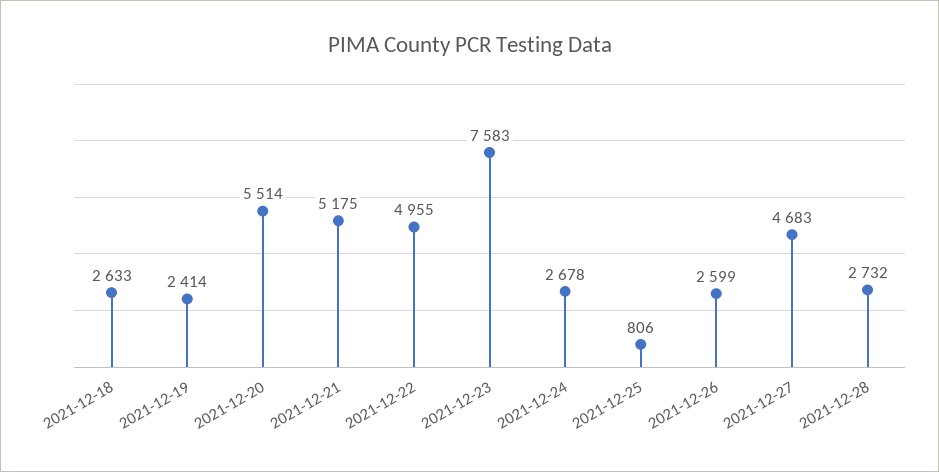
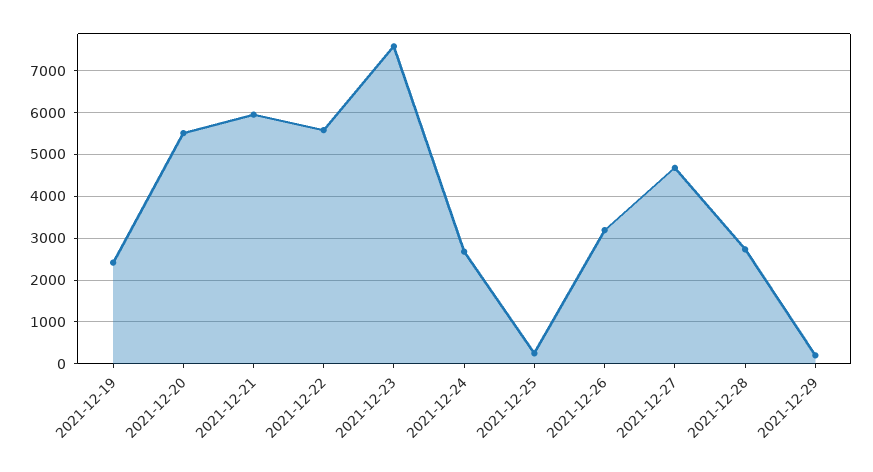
2021-12-18: 2633 -> none
2021-12-21: 5175 -> 6000
2021-12-22: 4955 -> 5600
2021-12-25: 806 -> 200
2021-12-26: 2599 -> 3200
2021-12-29: none -> 200

